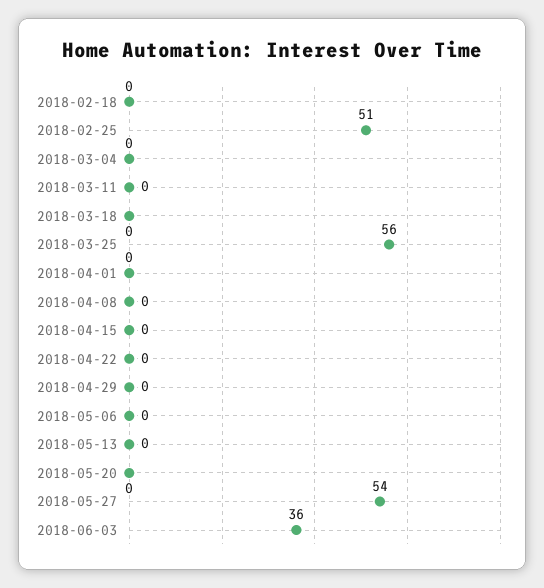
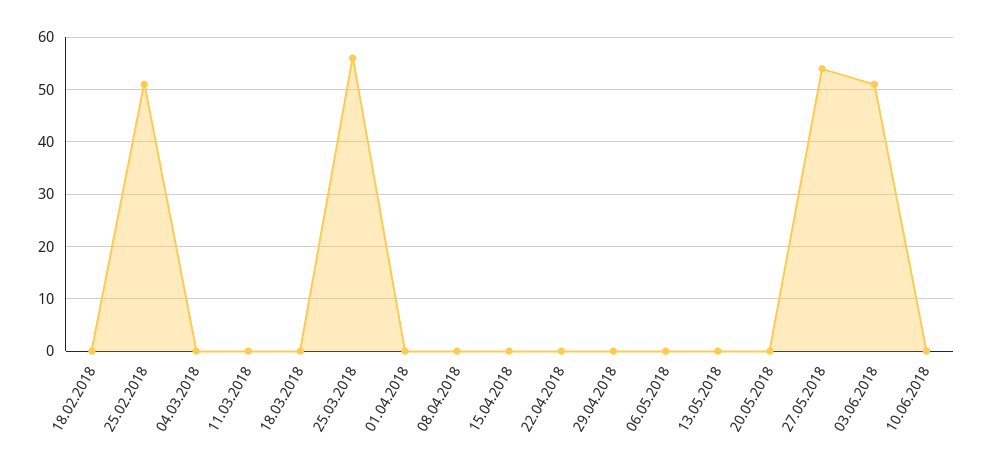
2018-06-03: 36 -> 50
10.06.2018: none -> 0

